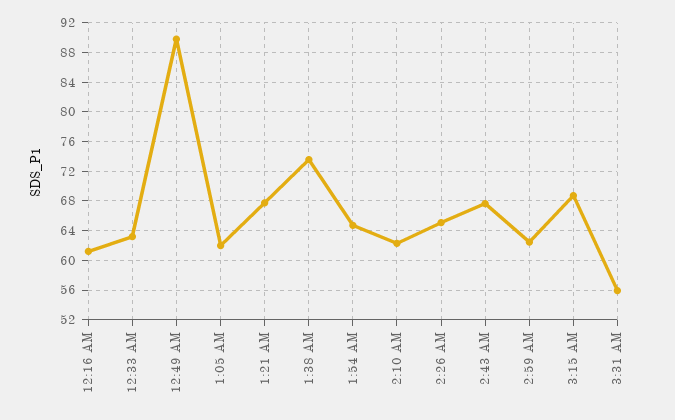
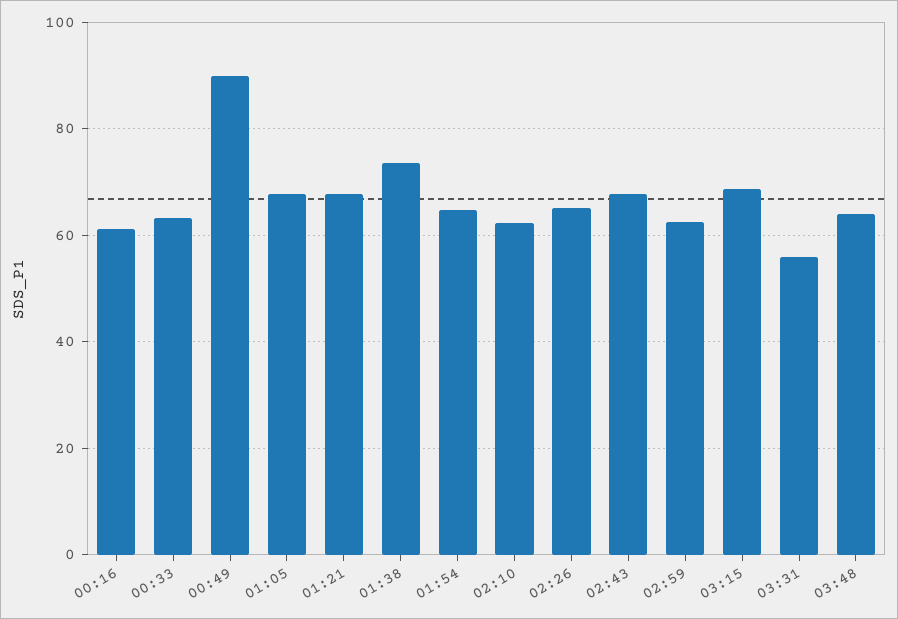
1:05 AM: 62 -> 68
03:48: none -> 64

